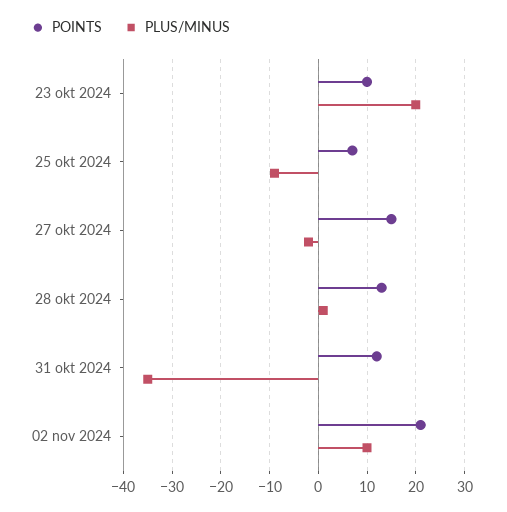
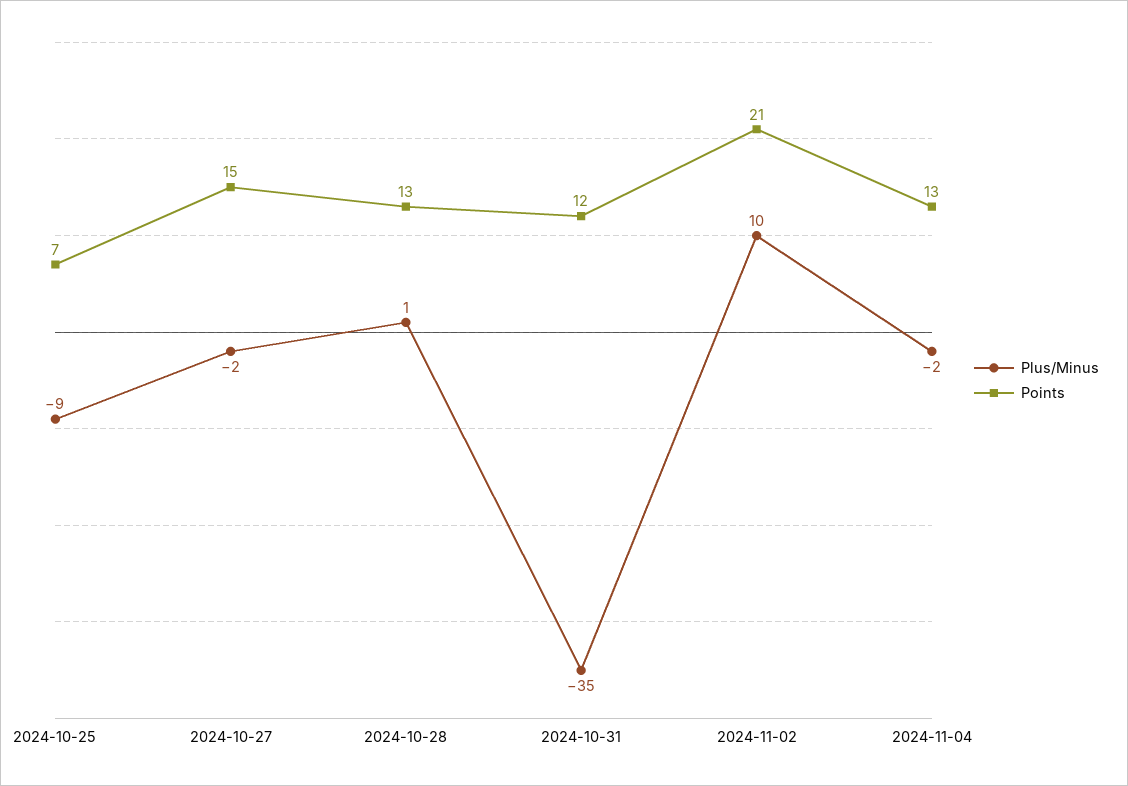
POINTS, 23 okt 2024: 10 -> none
PLUS/MINUS, 23 okt 2024: 20 -> none
PLUS/MINUS, 2024-11-04: none -> -2
POINTS, 2024-11-04: none -> 13

